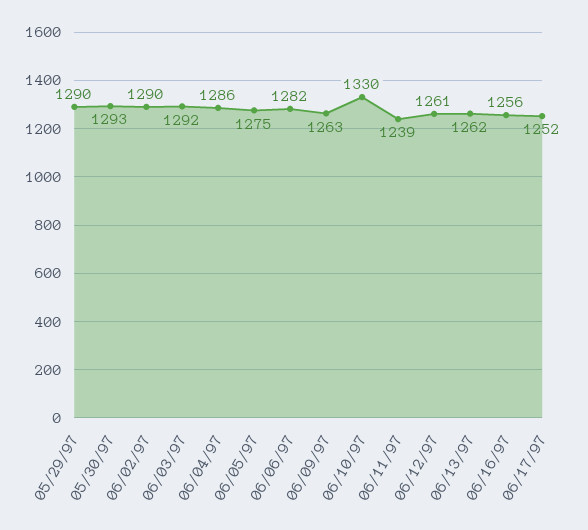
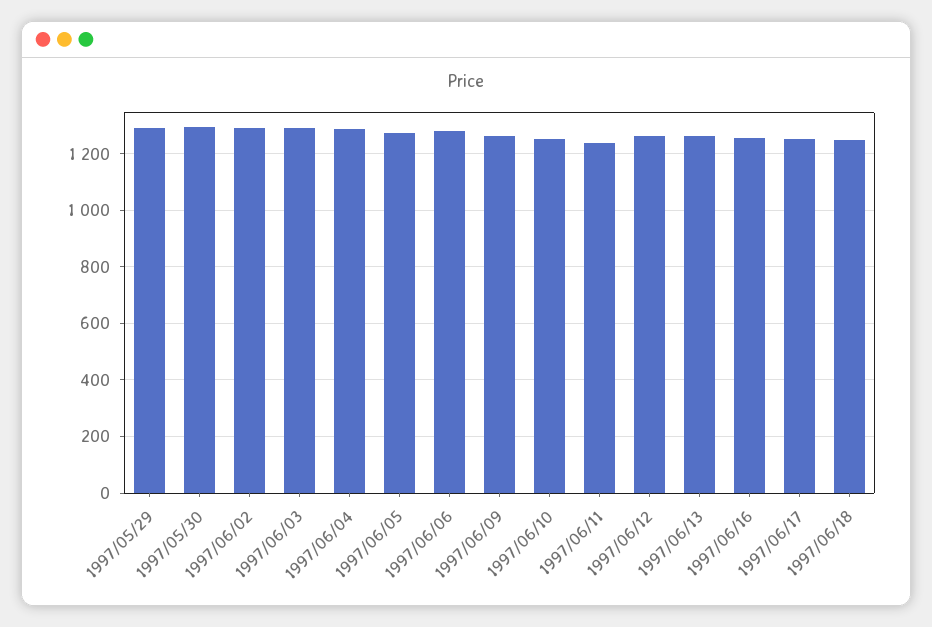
06/10/97: 1330 -> 1250
1997/06/18: none -> 1250

